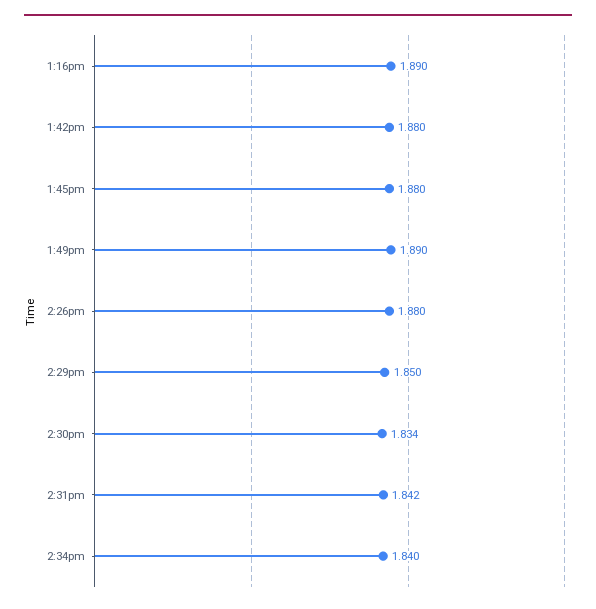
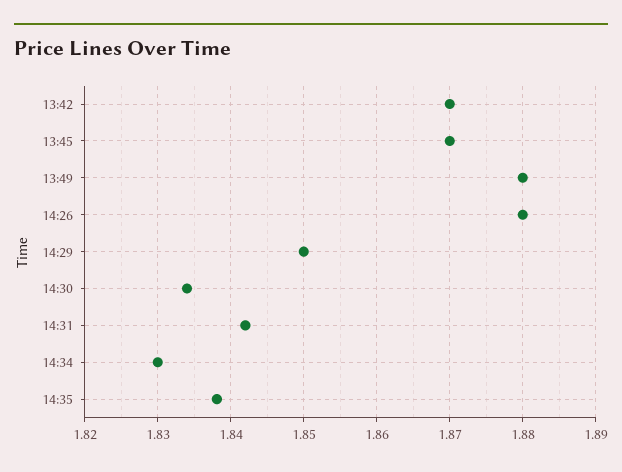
1:16pm: 1.89 -> none
1:42pm: 1.88 -> 1.87
1:45pm: 1.88 -> 1.87
1:49pm: 1.89 -> 1.88
2:34pm: 1.84 -> 1.83
14:35: none -> 1.838

